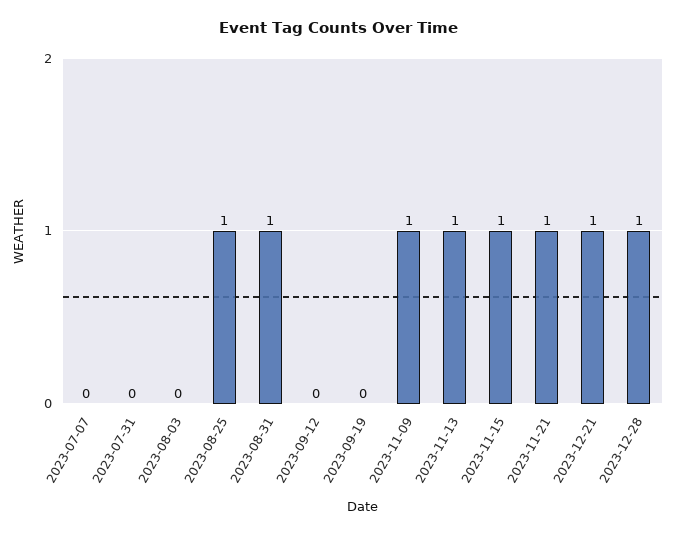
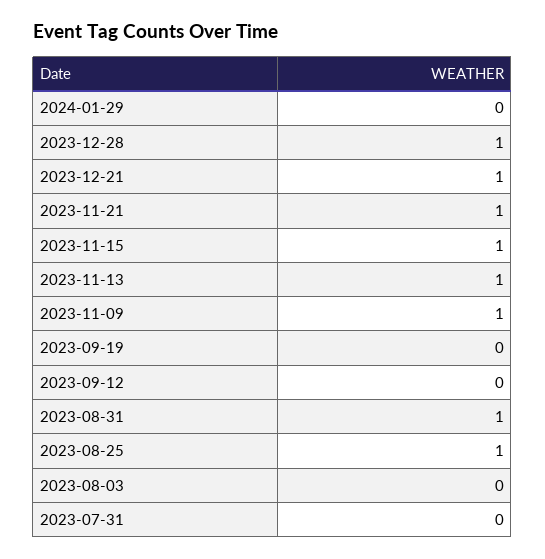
2023-07-07: 0 -> none
2024-01-29: none -> 0

